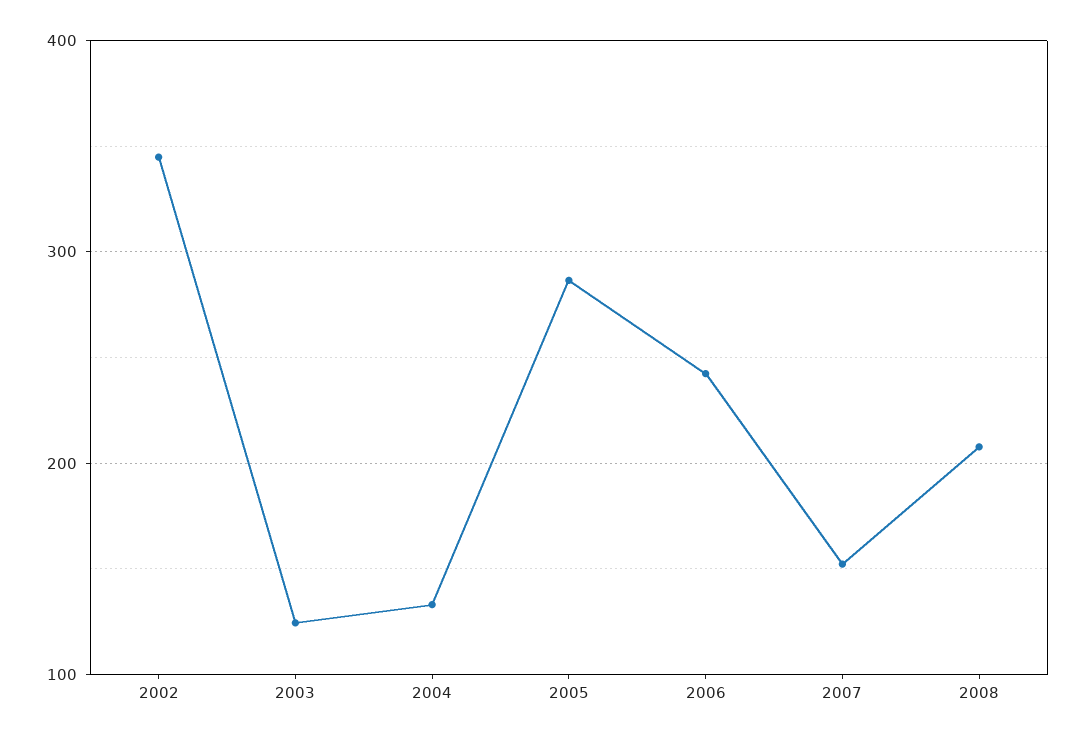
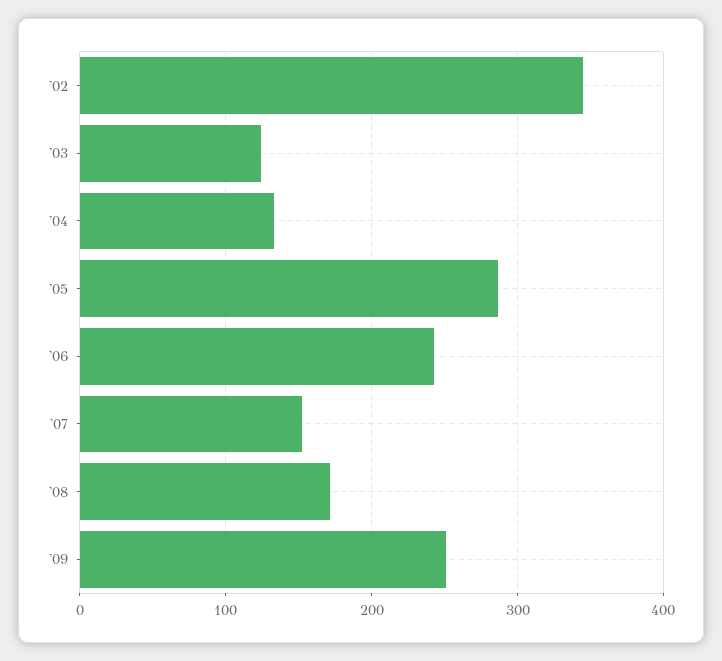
2008: 210 -> 170
'09: none -> 250

